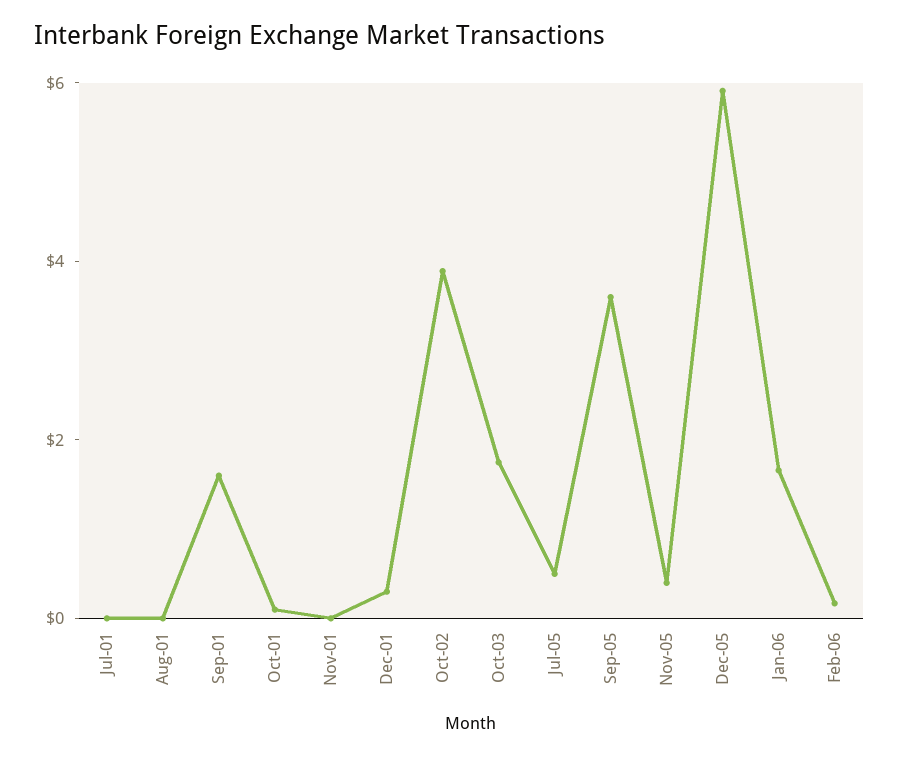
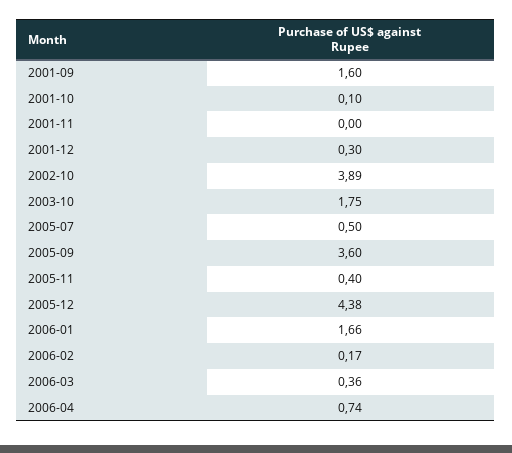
Jul-01: 0 -> none
Aug-01: 0 -> none
Dec-05: 6 -> 4.38
2006-03: none -> 0.36
2006-04: none -> 0.74

